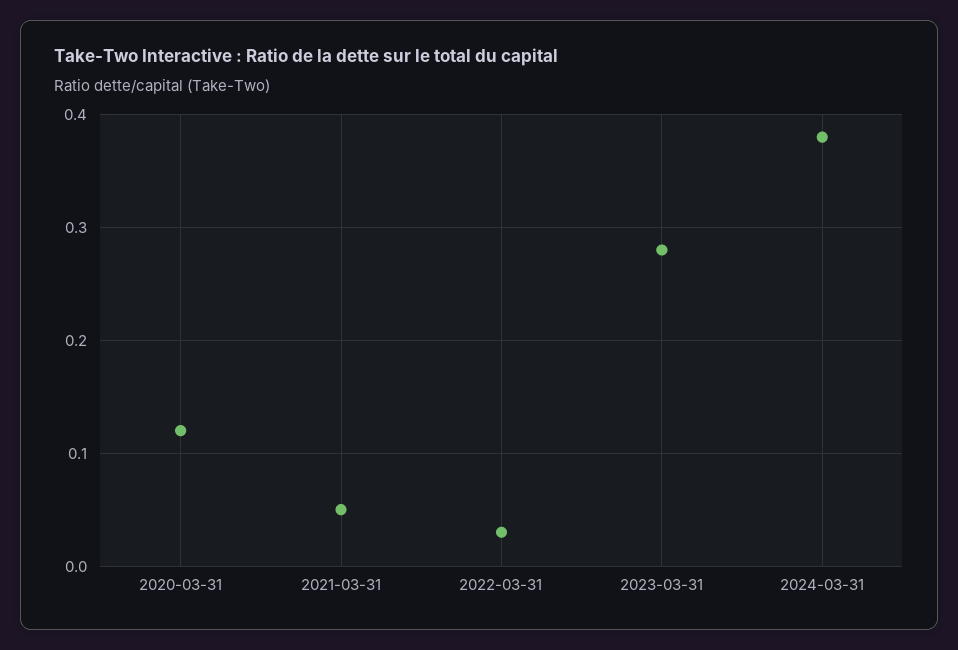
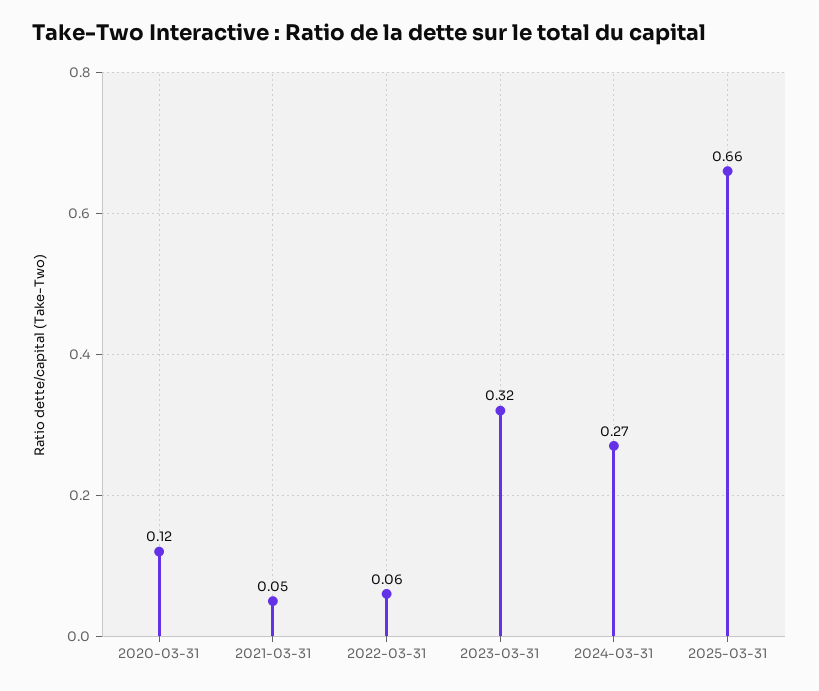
2022-03-31: 0.03 -> 0.06
2023-03-31: 0.28 -> 0.32
2024-03-31: 0.38 -> 0.27
2025-03-31: none -> 0.66

